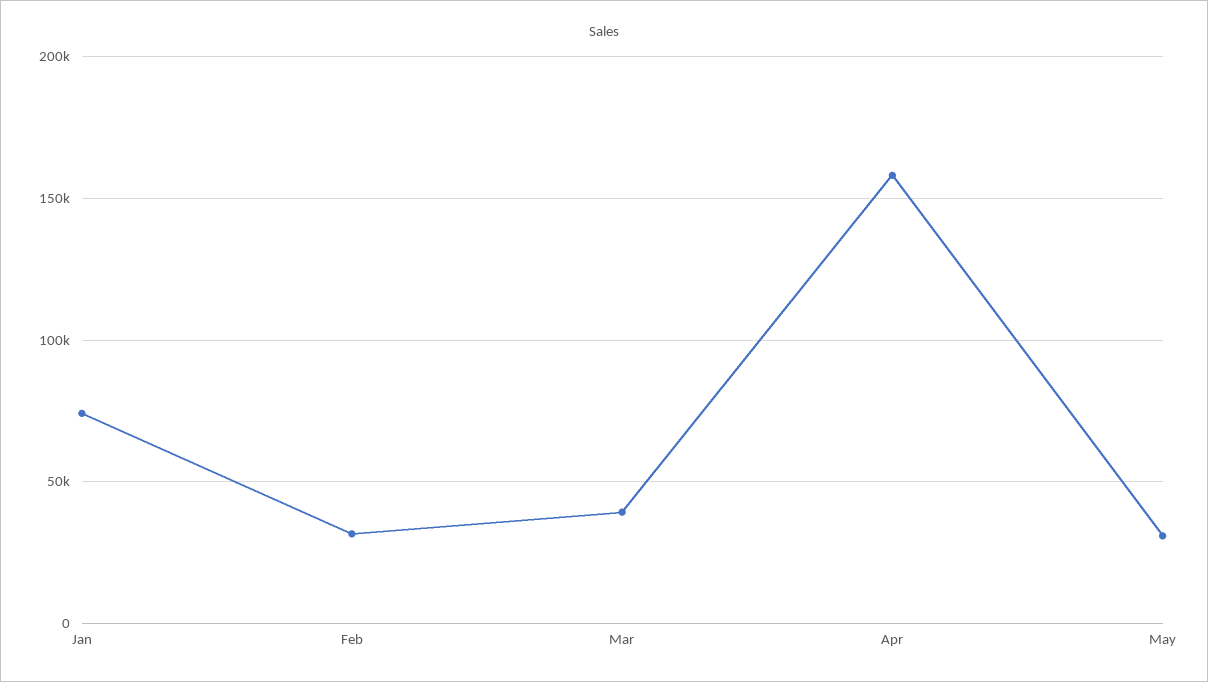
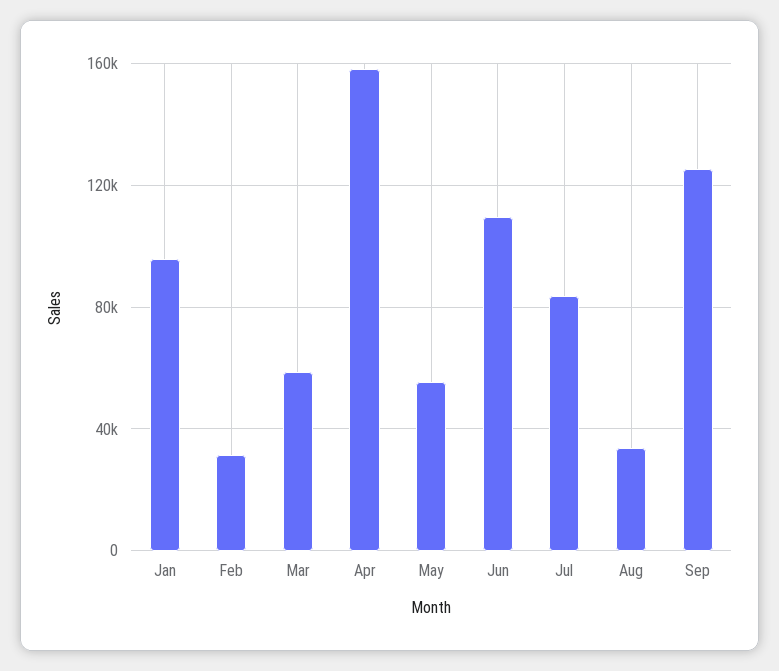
Jan: 75000 -> 95000
Mar: 40000 -> 60000
May: 30000 -> 55000
Jun: none -> 110000
Jul: none -> 85000
Aug: none -> 35000
Sep: none -> 125000

